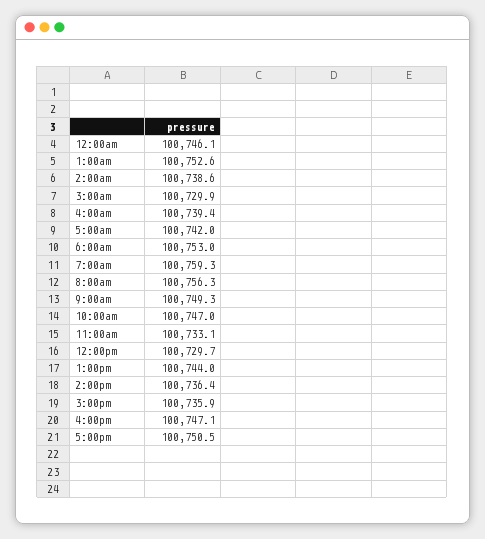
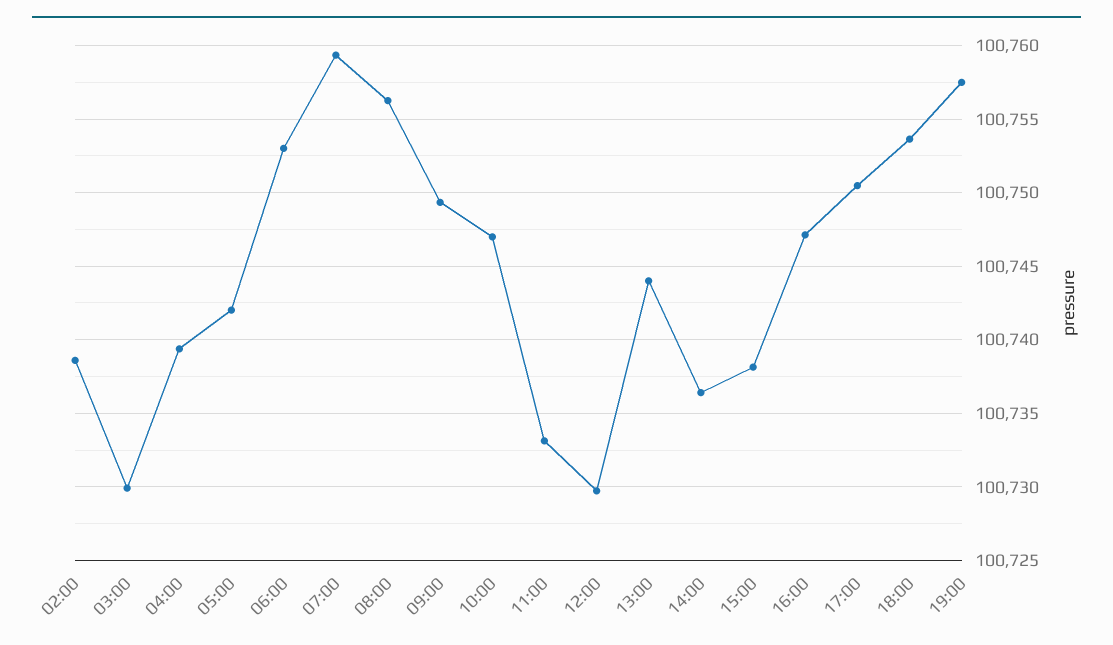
12:00am: 100746.1 -> none
1:00am: 100752.6 -> none
3:00pm: 100735.9 -> 100738
18:00: none -> 100753.5
19:00: none -> 100757.5

